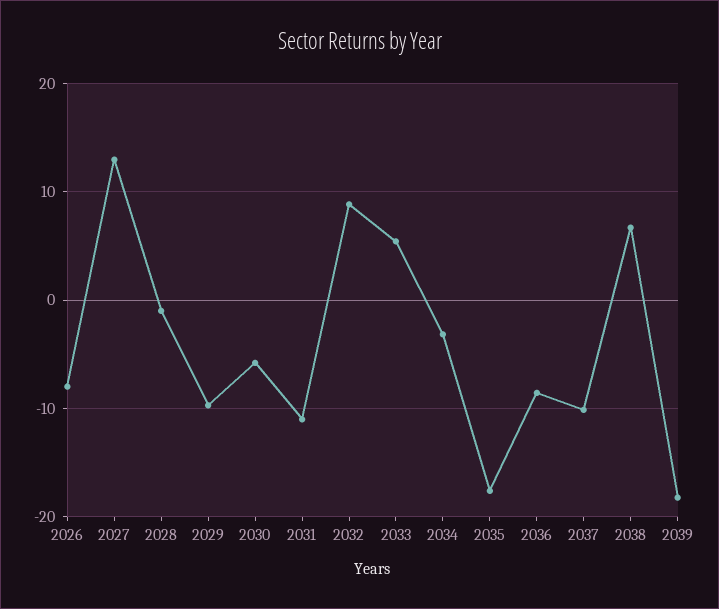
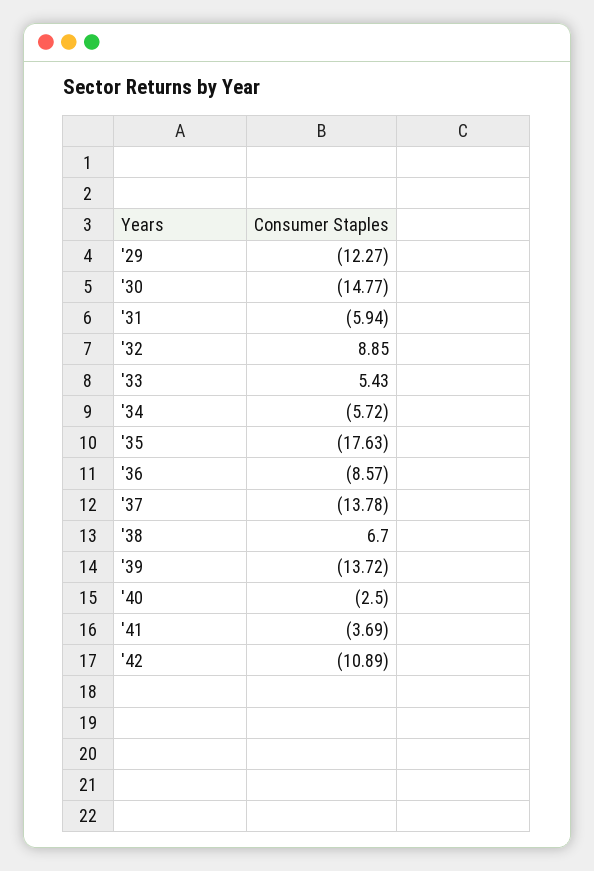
2026: -8 -> none
2027: 13 -> none
2028: -1 -> none
2029: -10 -> -12.27
2030: -6 -> -14.77
2031: -11 -> -5.94
2034: -3 -> -5.72
2037: -10 -> -13.78
2039: -18 -> -13.72
'40: none -> -2.5
'41: none -> -3.69
'42: none -> -10.89

